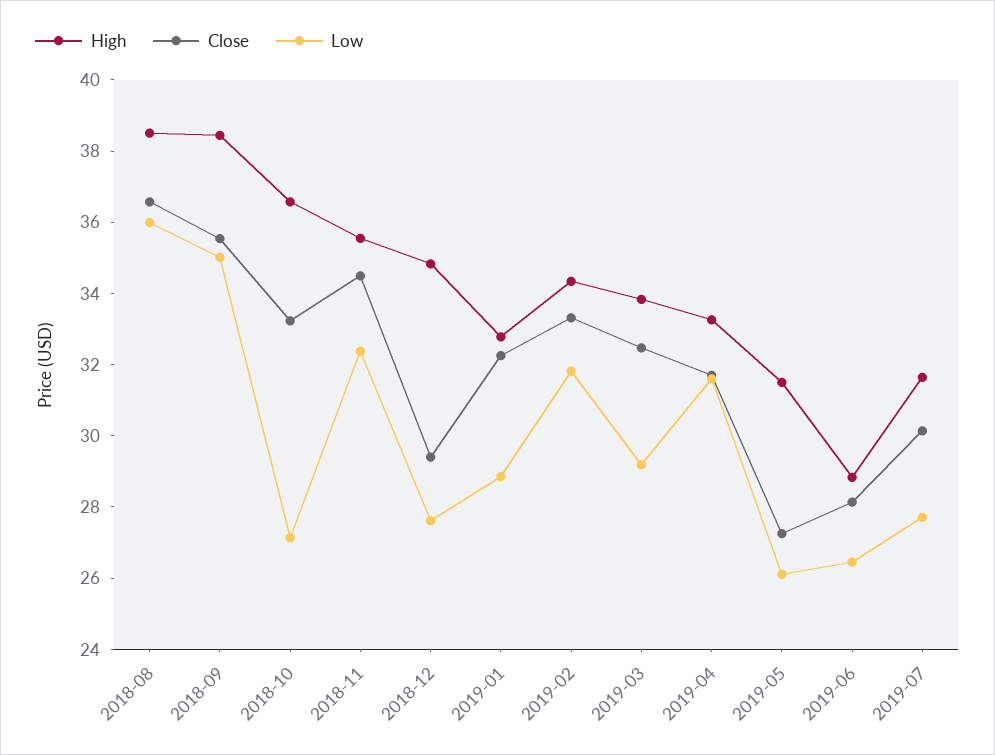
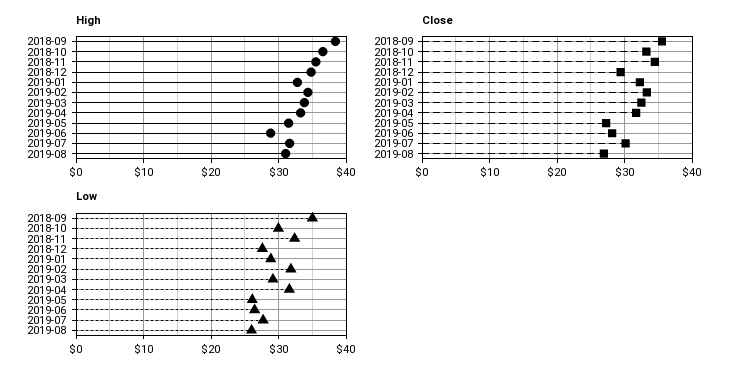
High, 2018-08: 38.5 -> none
Close, 2018-08: 36.5 -> none
Low, 2018-08: 36 -> none
Low, 2018-10: 27 -> 30
High, 2019-08: none -> 31
Close, 2019-08: none -> 27
Low, 2019-08: none -> 26

